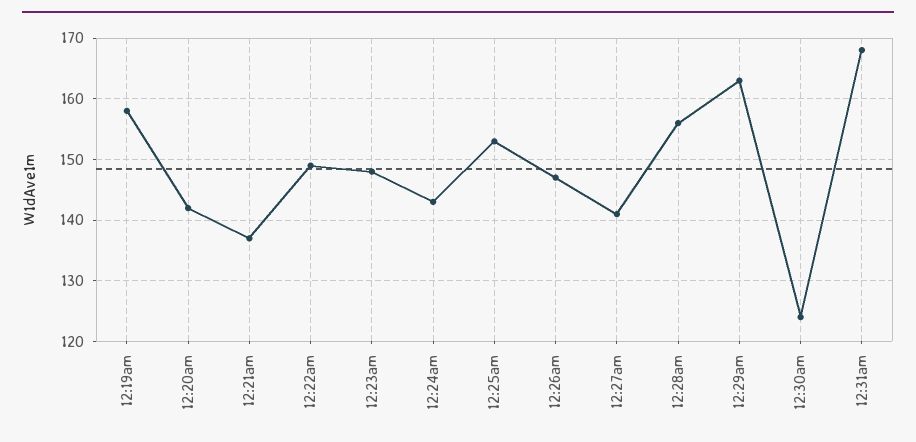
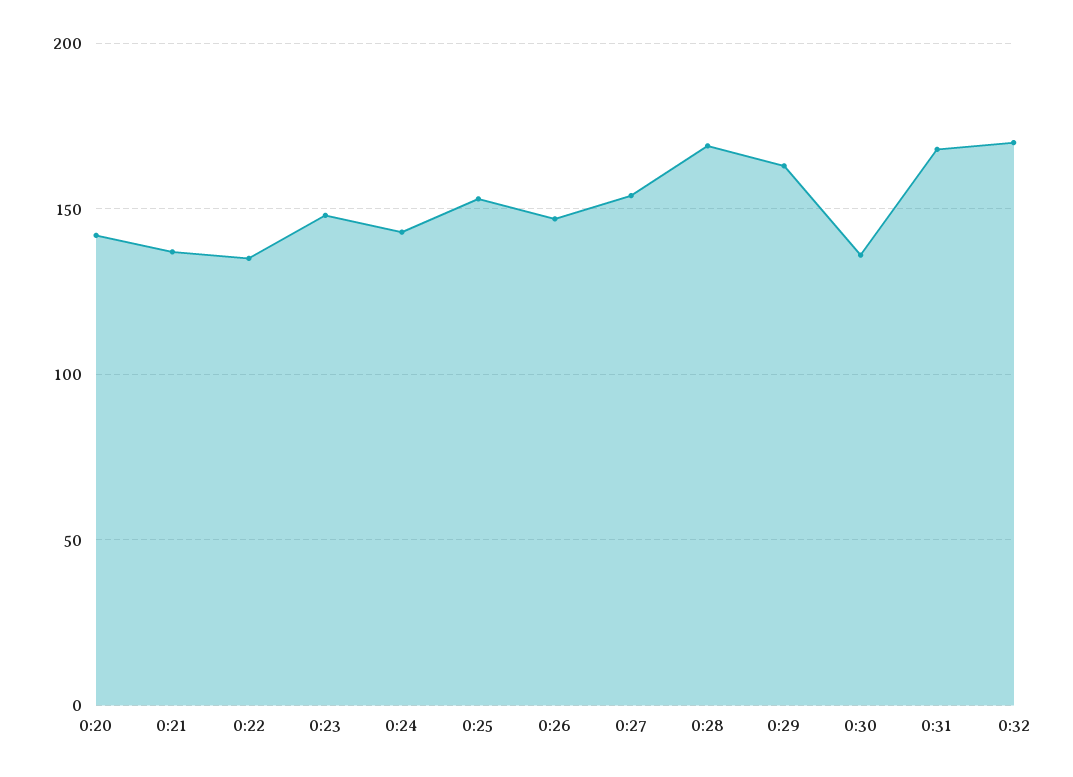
12:19am: 158 -> none
12:22am: 149 -> 135
12:27am: 141 -> 155
12:28am: 156 -> 170
12:30am: 124 -> 135
0:32: none -> 170

